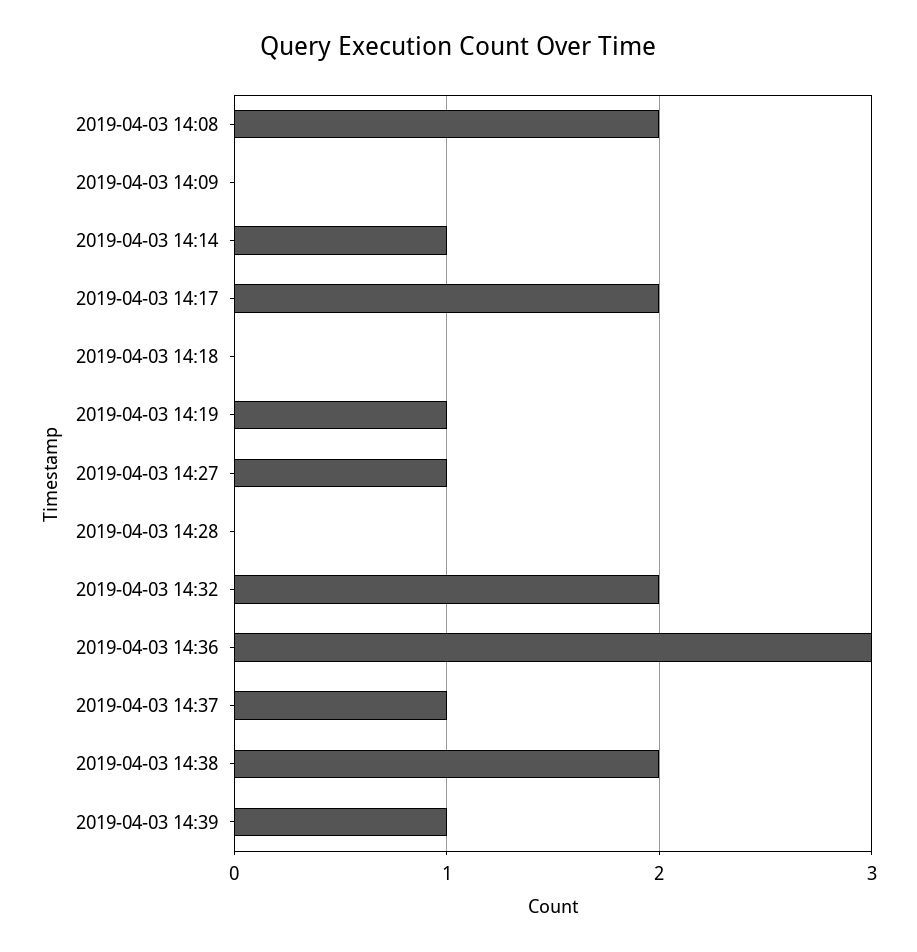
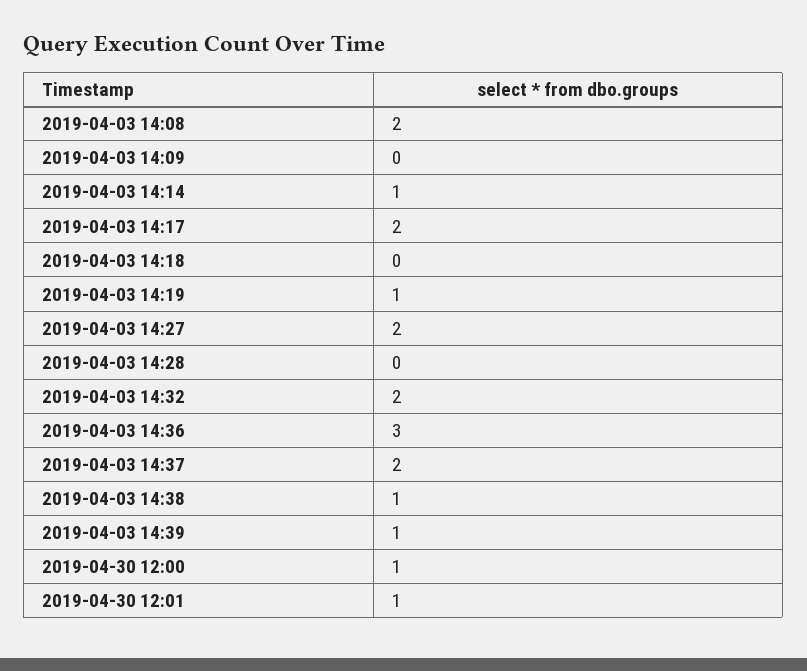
2019-04-03 14:27: 1 -> 2
2019-04-03 14:37: 1 -> 2
2019-04-03 14:38: 2 -> 1
2019-04-30 12:00: none -> 1
2019-04-30 12:01: none -> 1

